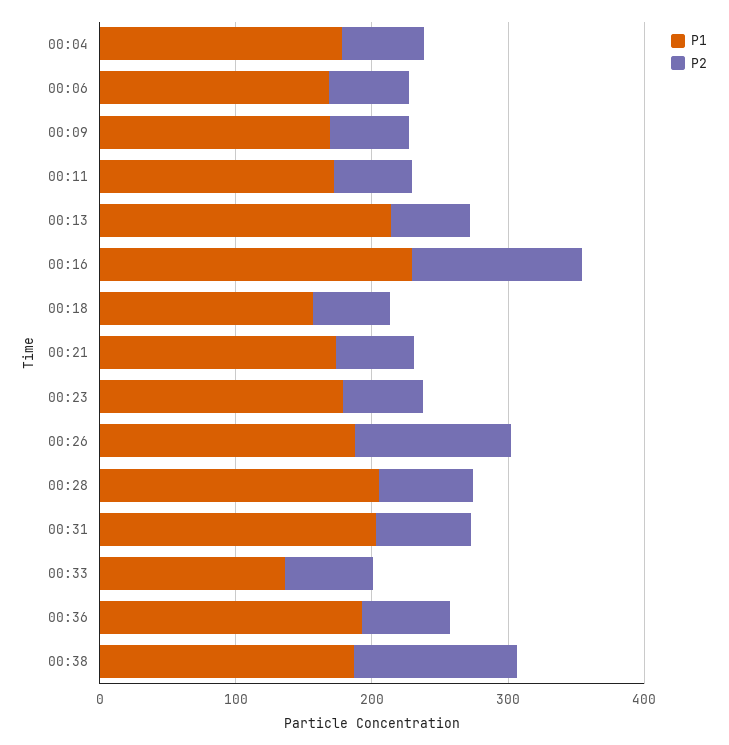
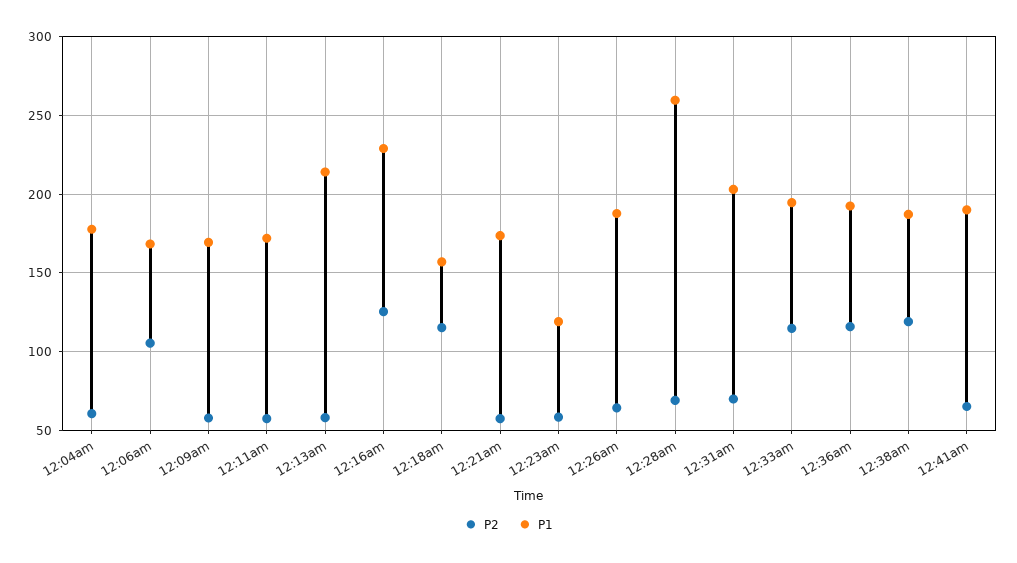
P2, 00:06: 60 -> 105
P2, 00:18: 60 -> 115
P1, 00:23: 180 -> 120
P2, 00:26: 120 -> 65
P1, 00:28: 200 -> 260
P1, 00:33: 140 -> 195
P2, 00:33: 60 -> 115
P2, 00:36: 60 -> 115
P2, 12:41am: none -> 65
P1, 12:41am: none -> 190

